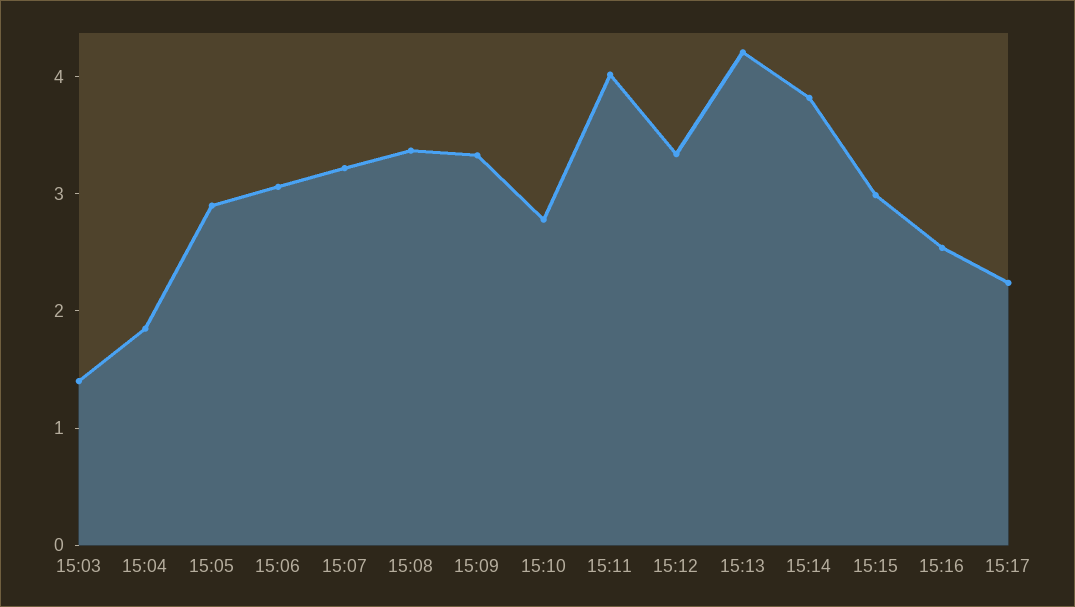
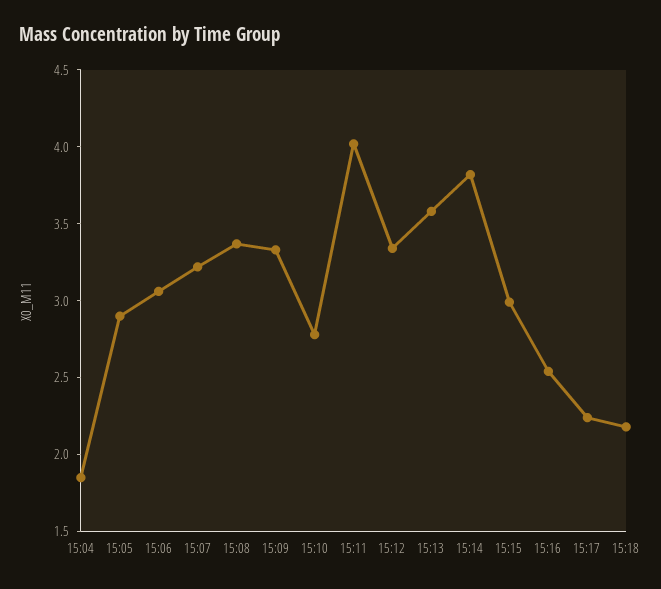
15:03: 1.4 -> none
15:13: 4.2 -> 3.6
15:18: none -> 2.2

